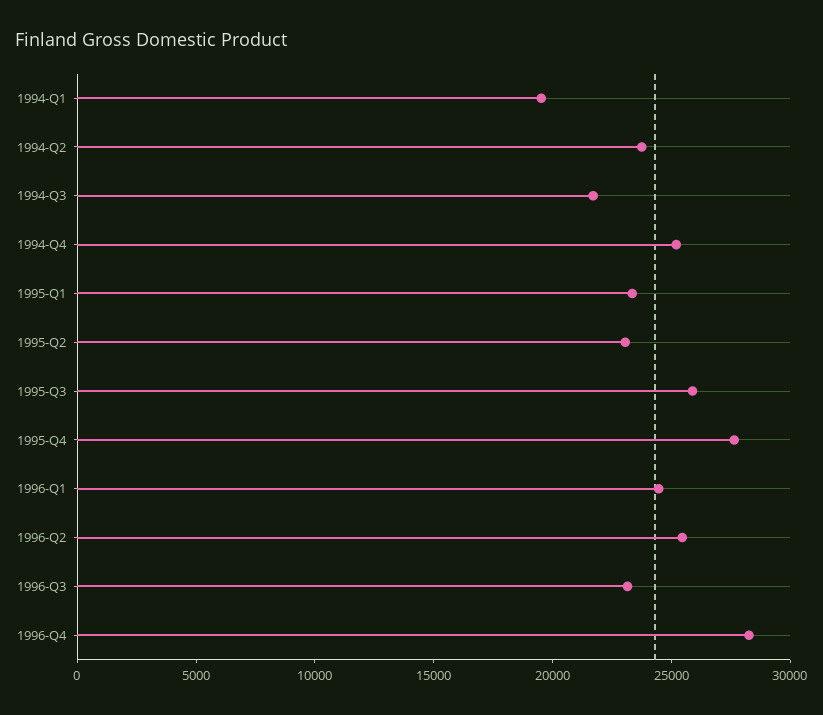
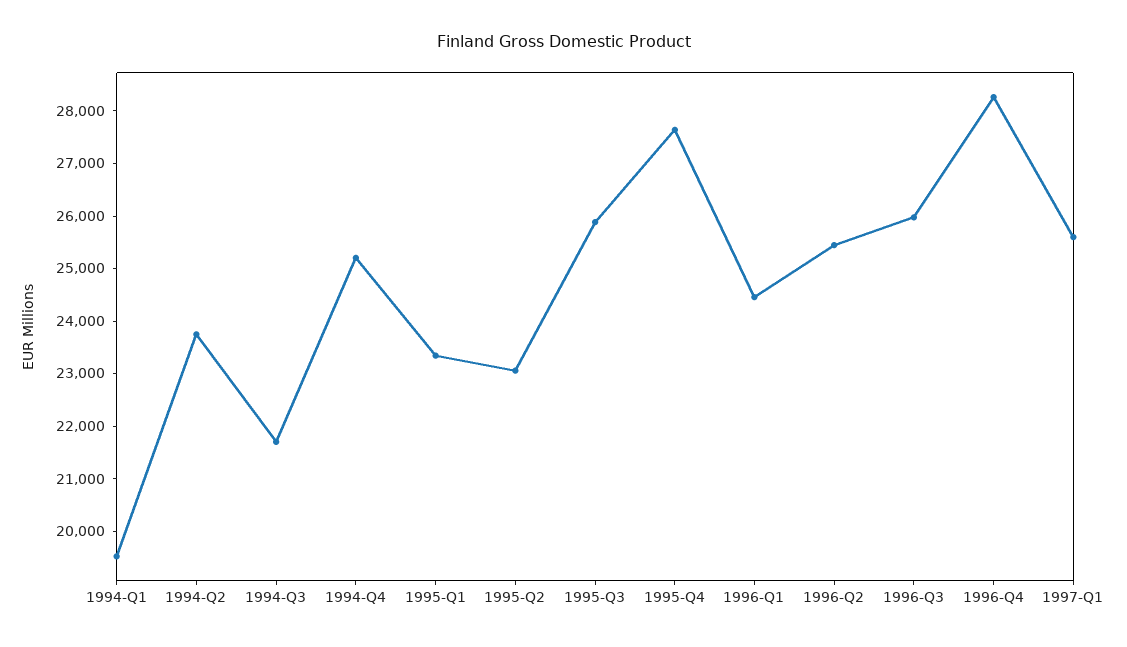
1996-Q3: 23000 -> 26000
1997-Q1: none -> 25600

